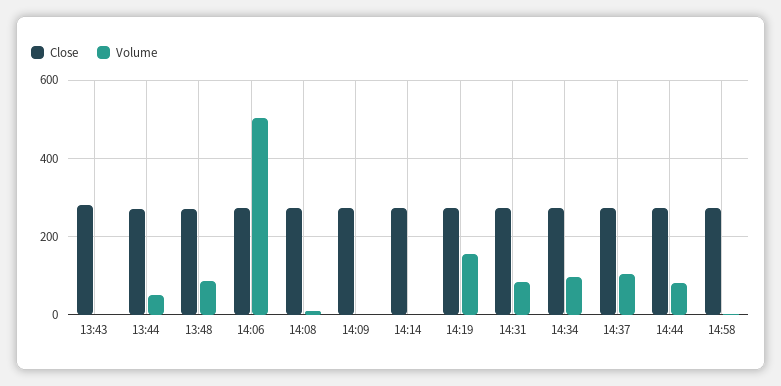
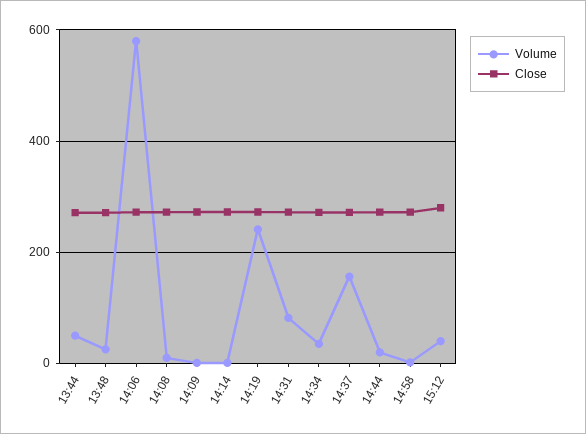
Close, 13:43: 280 -> none
Volume, 13:43: 0 -> none
Volume, 13:48: 80 -> 20
Volume, 14:06: 500 -> 580
Volume, 14:19: 160 -> 240
Volume, 14:34: 100 -> 40
Volume, 14:37: 100 -> 160
Volume, 14:44: 80 -> 20
Volume, 15:12: none -> 40
Close, 15:12: none -> 280

